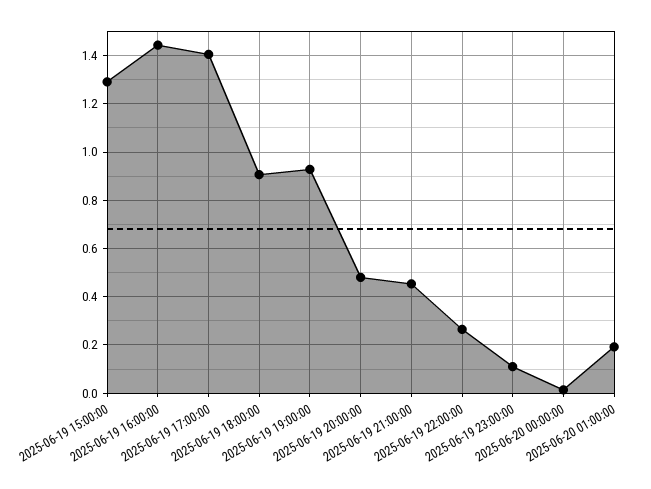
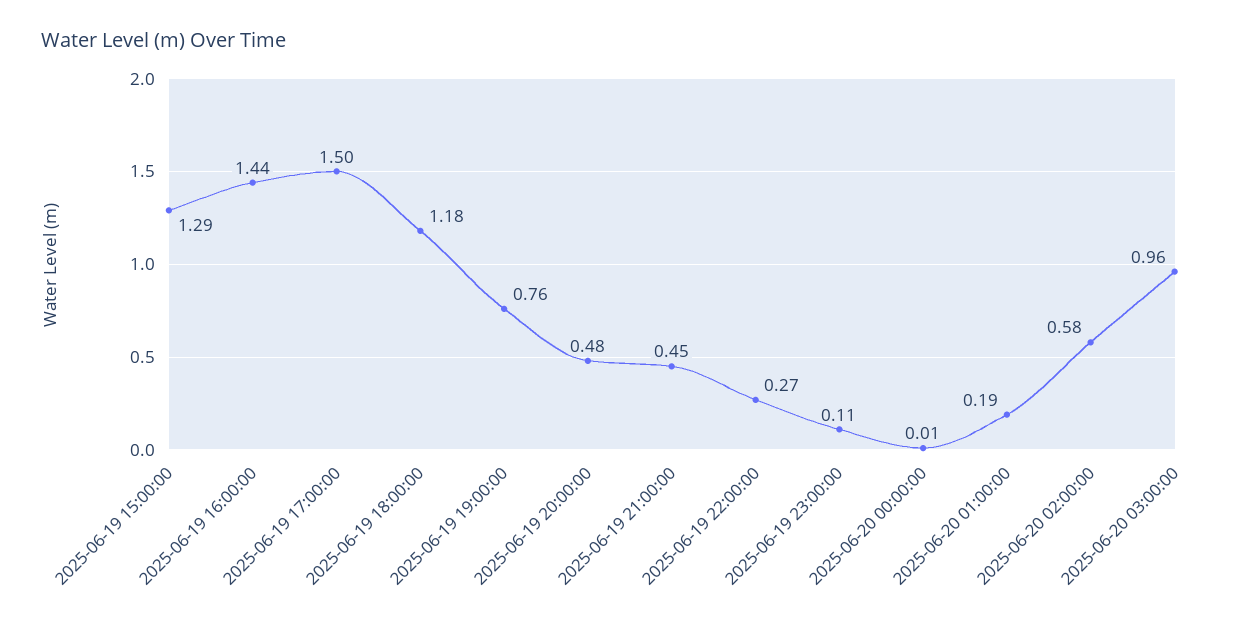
2025-06-19 17:00:00: 1.4 -> 1.5
2025-06-19 18:00:00: 0.9 -> 1.18
2025-06-19 19:00:00: 0.925 -> 0.76
2025-06-20 02:00:00: none -> 0.58
2025-06-20 03:00:00: none -> 0.96

